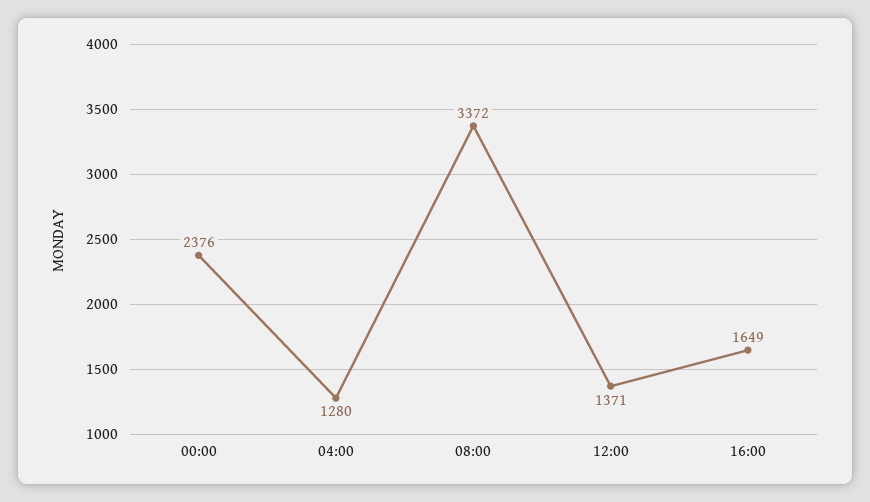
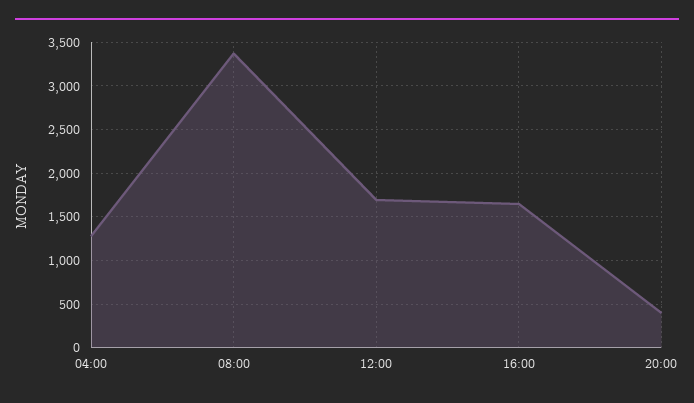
00:00: 2376 -> none
12:00: 1371 -> 1700
20:00: none -> 400

